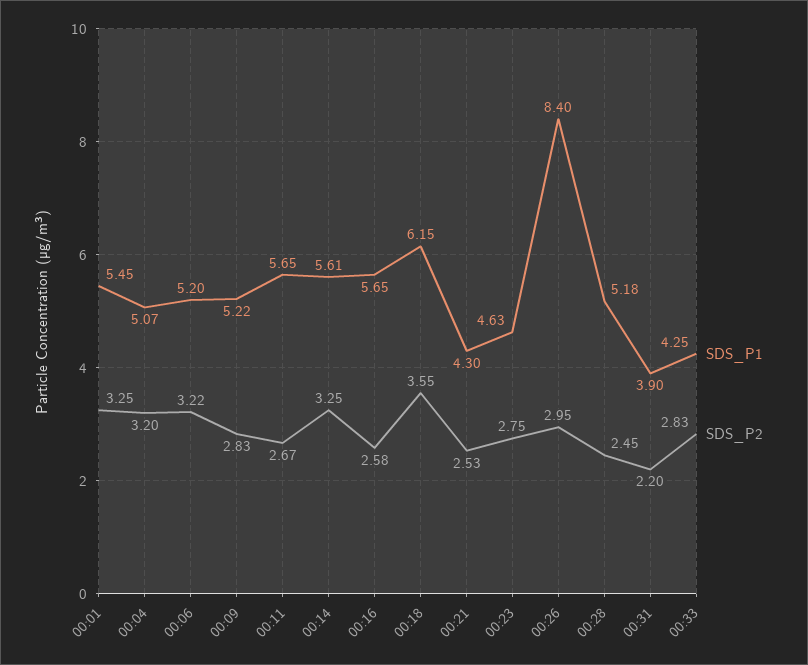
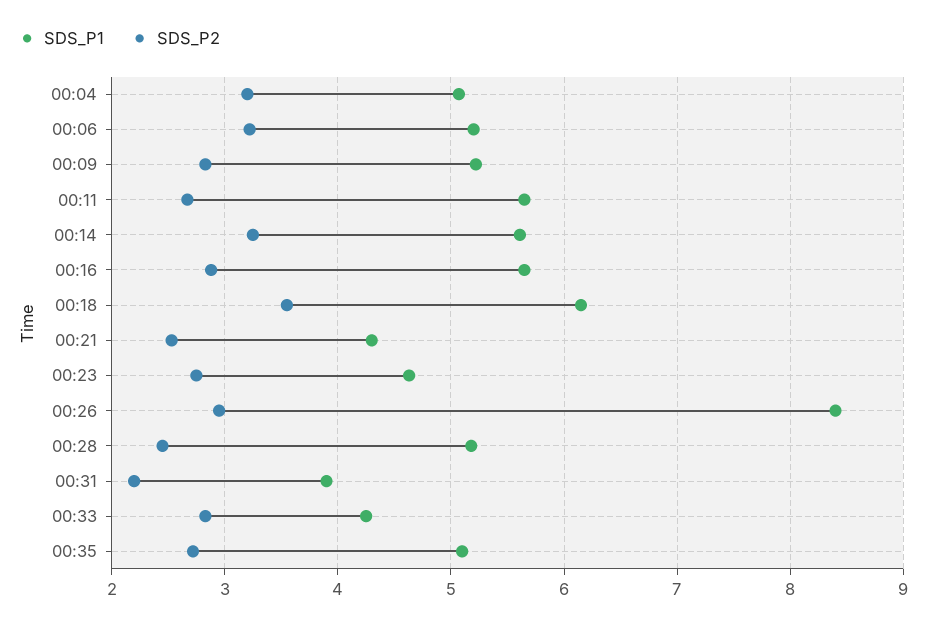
SDS_P1, 00:01: 5.45 -> none
SDS_P2, 00:01: 3.25 -> none
SDS_P2, 00:16: 2.58 -> 2.9
SDS_P1, 00:35: none -> 5.1
SDS_P2, 00:35: none -> 2.7

